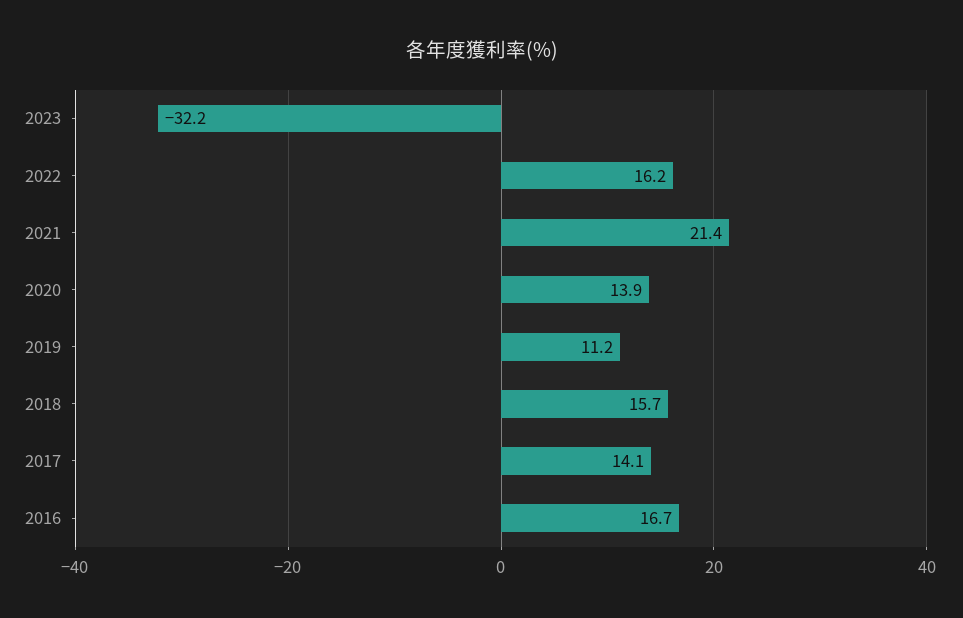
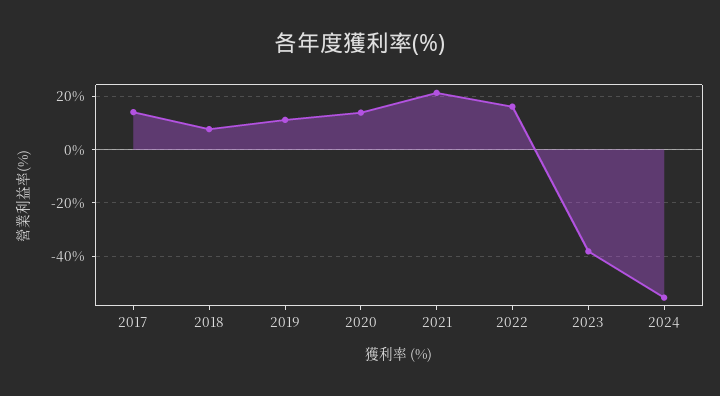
2023: -32.2 -> -37.5
2018: 15.7 -> 7.5
2016: 16.7 -> none
2024: none -> -55

